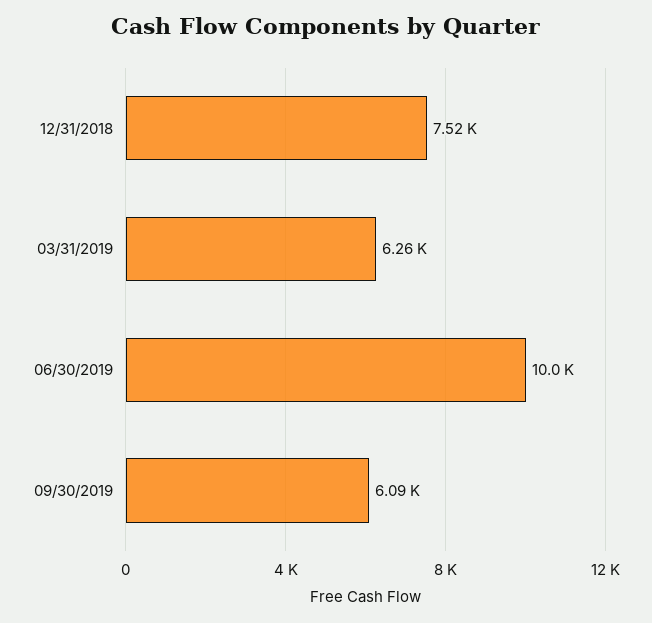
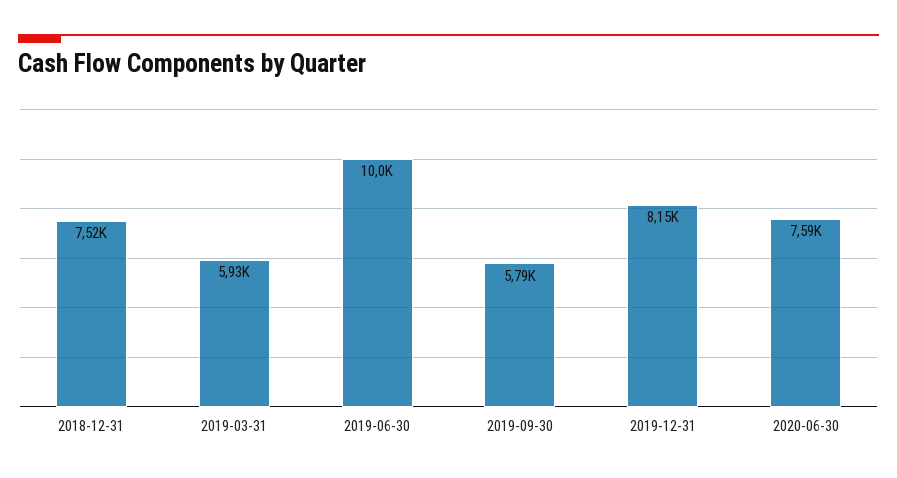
03/31/2019: 6260 -> 5930
09/30/2019: 6090 -> 5790
2019-12-31: none -> 8150
2020-06-30: none -> 7590

